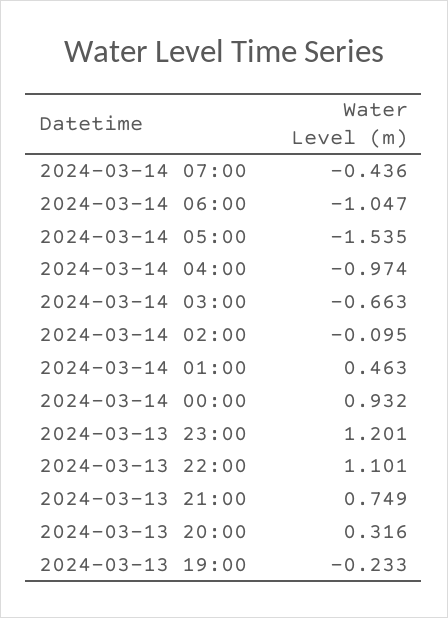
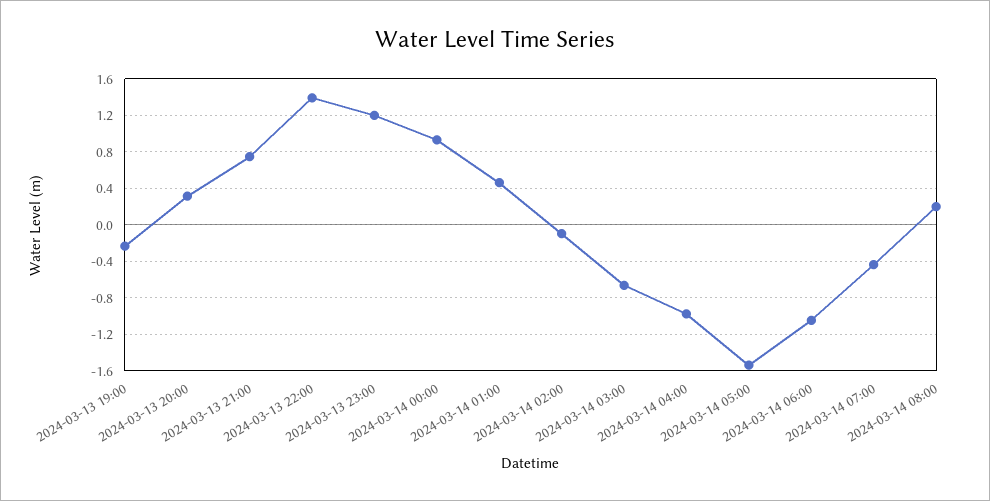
2024-03-13 22:00: 1.101 -> 1.4
2024-03-14 08:00: none -> 0.2

